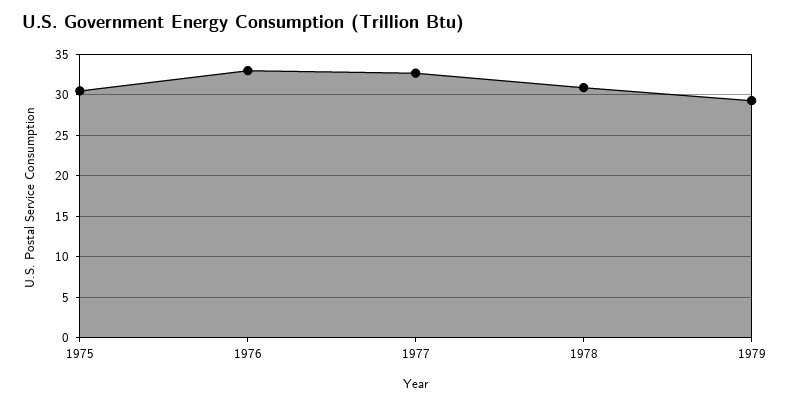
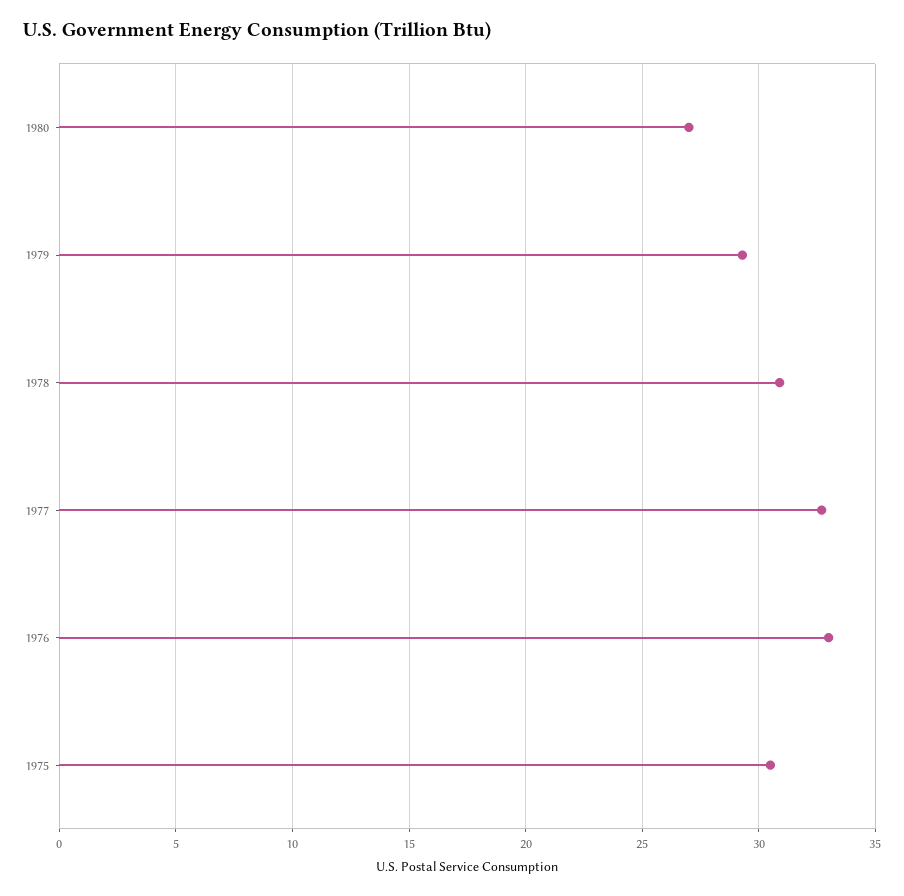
1980: none -> 27

